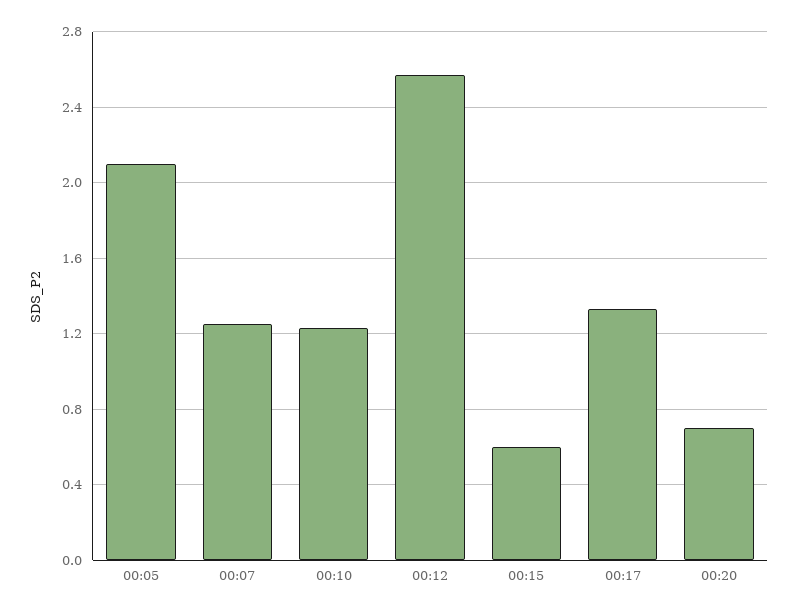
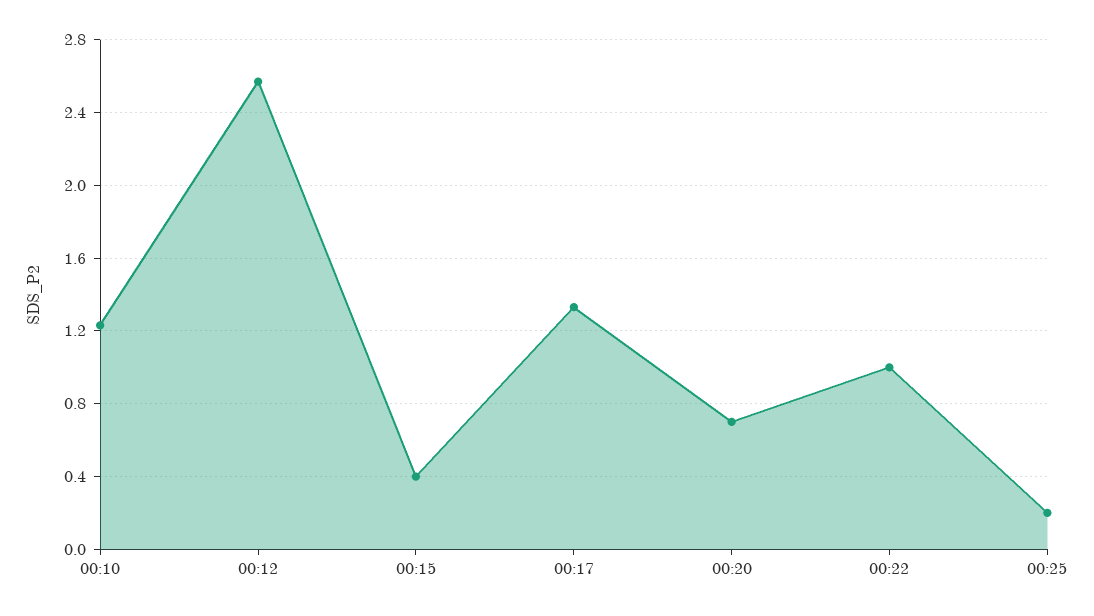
00:05: 2.1 -> none
00:07: 1.25 -> none
00:15: 0.6 -> 0.4
00:22: none -> 1
00:25: none -> 0.2

